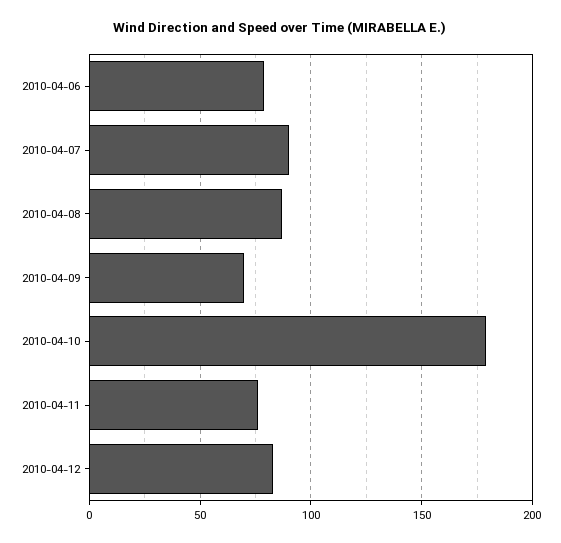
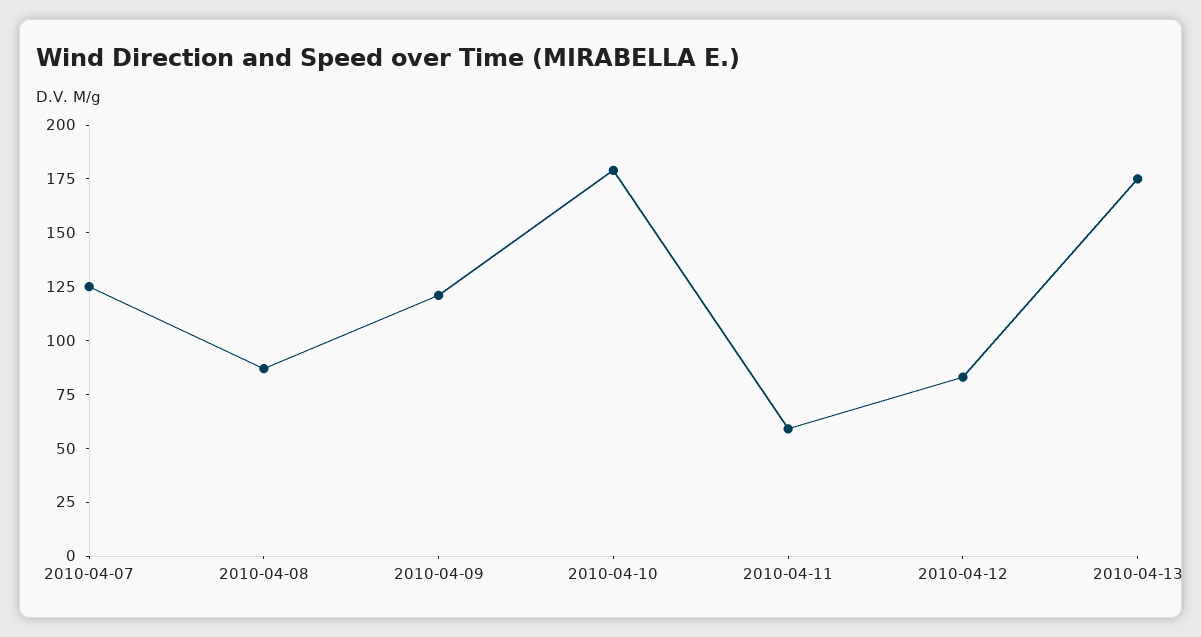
2010-04-06: 80 -> none
2010-04-07: 90 -> 125
2010-04-09: 70 -> 120
2010-04-11: 75 -> 60
2010-04-13: none -> 175

